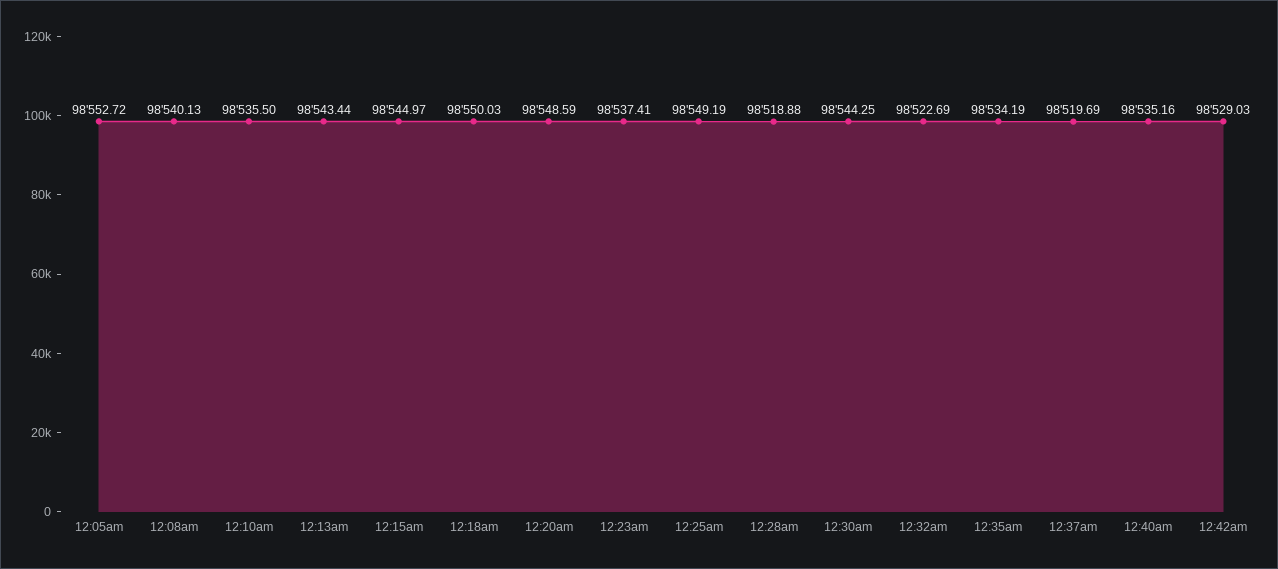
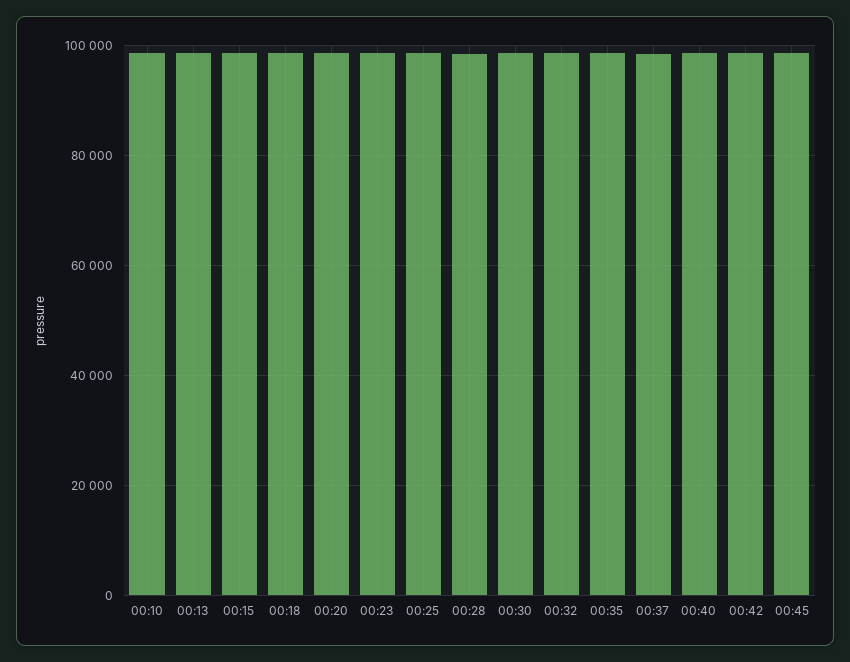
12:05am: 98552.72 -> none
12:08am: 98540.13 -> none
00:45: none -> 98000

